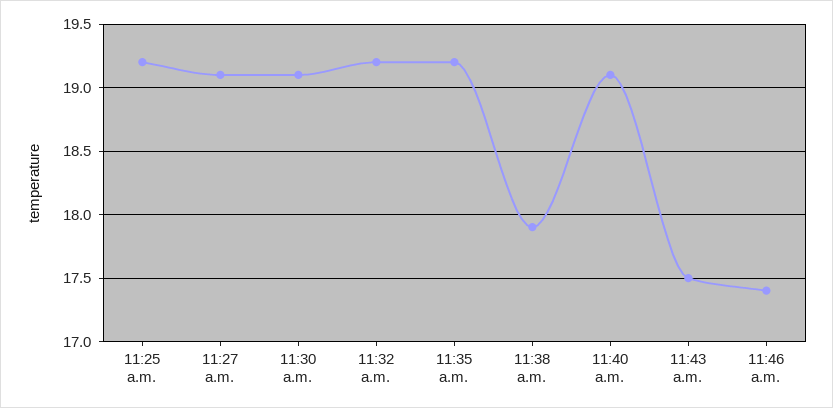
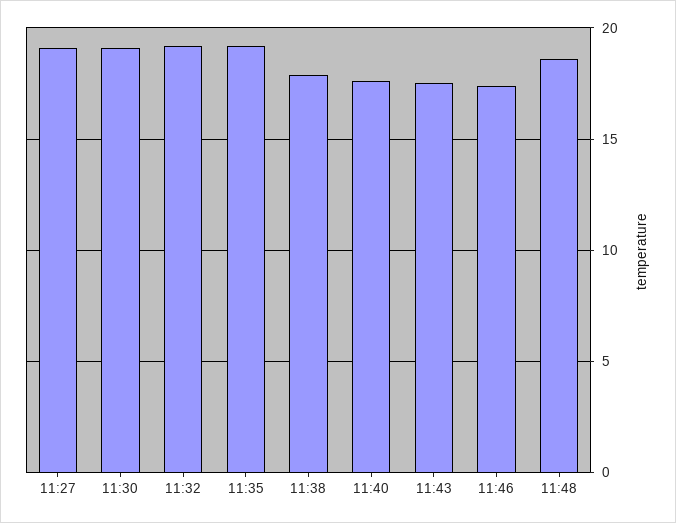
11:25 a.m.: 19.2 -> none
11:40 a.m.: 19.1 -> 17.5
11:48: none -> 18.5

